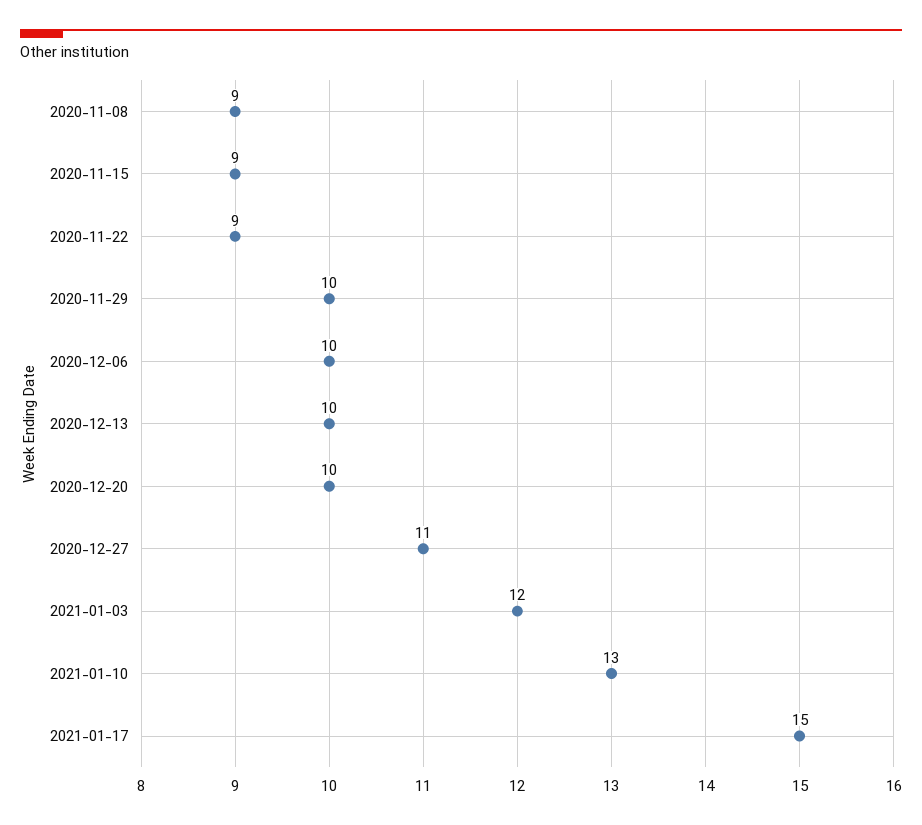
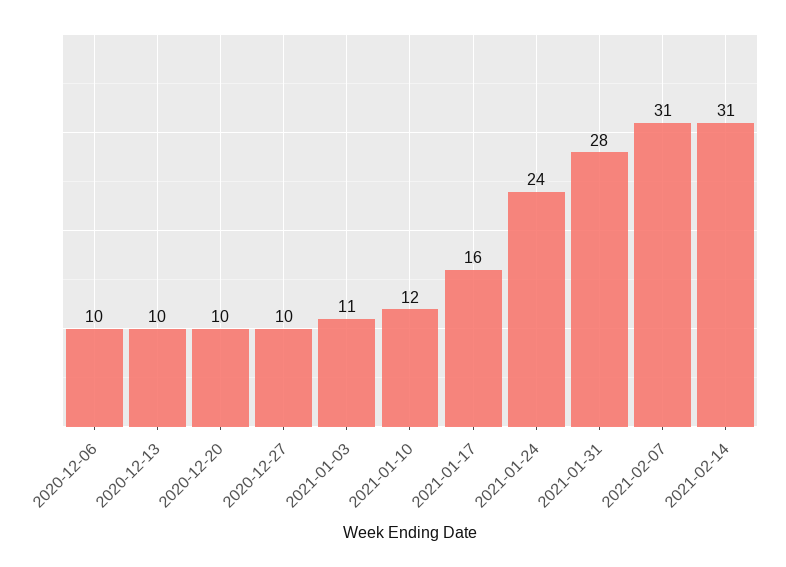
2020-11-08: 9 -> none
2020-11-15: 9 -> none
2020-11-22: 9 -> none
2020-11-29: 10 -> none
2020-12-27: 11 -> 10
2021-01-03: 12 -> 11
2021-01-10: 13 -> 12
2021-01-17: 15 -> 16
2021-01-24: none -> 24
2021-01-31: none -> 28
2021-02-07: none -> 31
2021-02-14: none -> 31

